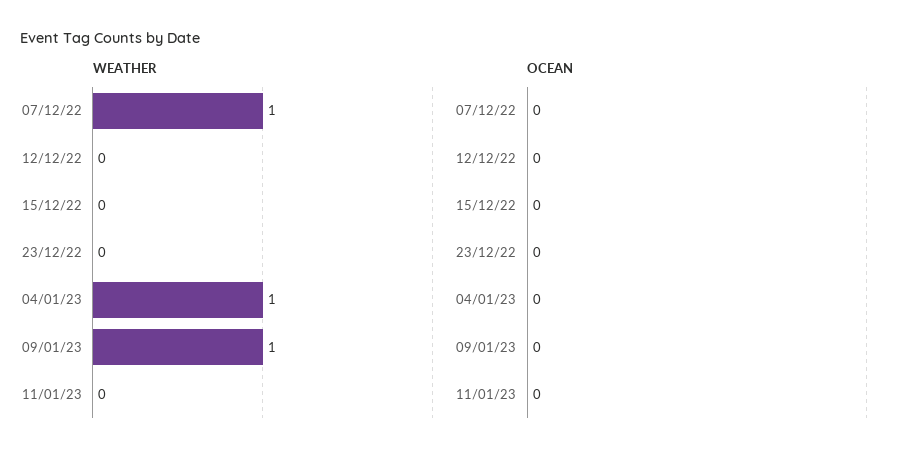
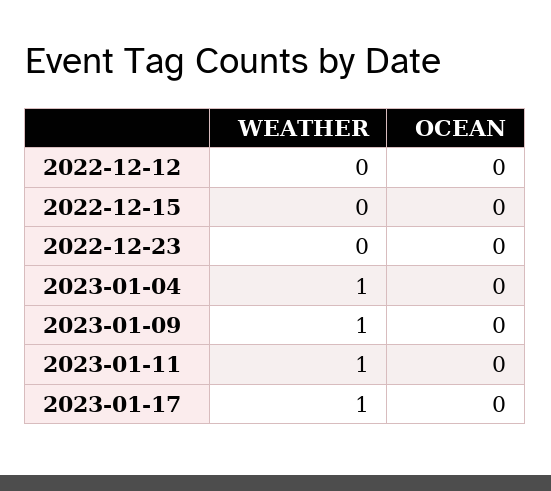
WEATHER, 07/12/22: 1 -> none
WEATHER, 11/01/23: 0 -> 1
OCEAN, 07/12/22: 0 -> none
WEATHER, 2023-01-17: none -> 1
OCEAN, 2023-01-17: none -> 0

